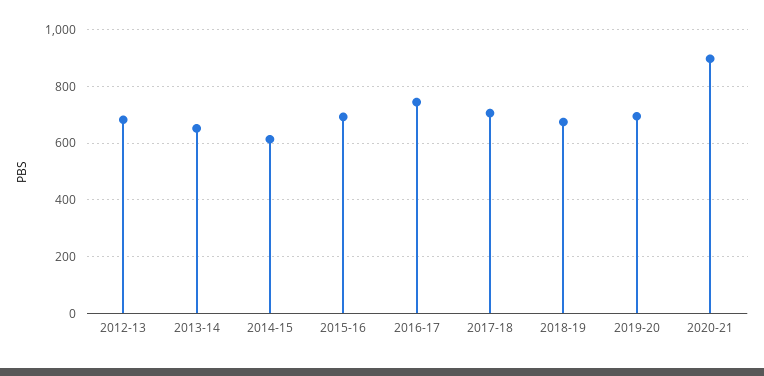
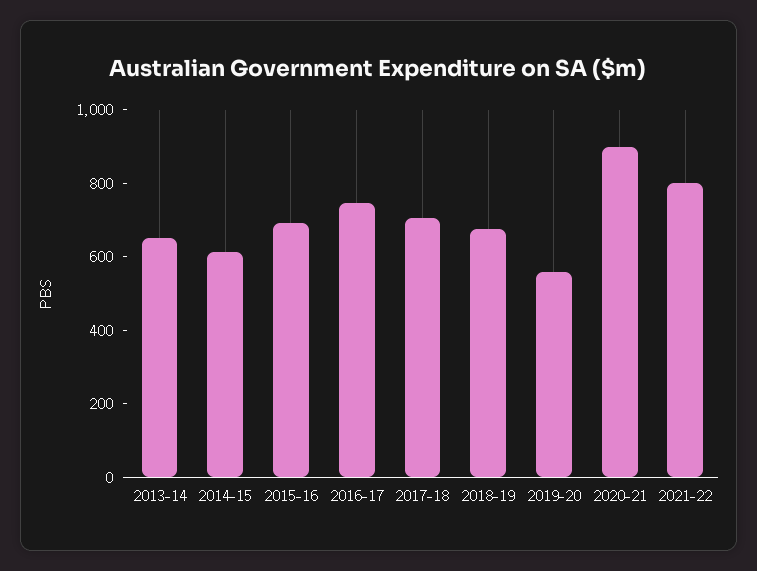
2012-13: 675 -> none
2019-20: 700 -> 550
2021-22: none -> 800

